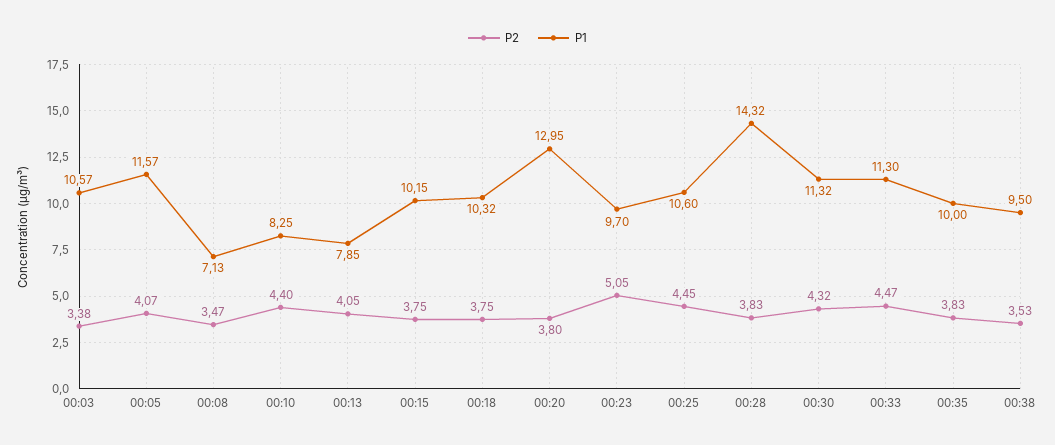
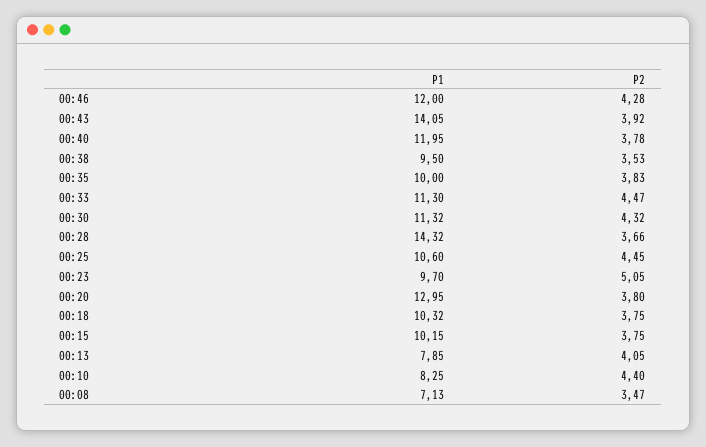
P2, 00:03: 3.38 -> none
P1, 00:03: 10.57 -> none
P2, 00:05: 4.07 -> none
P1, 00:05: 11.57 -> none
P2, 00:28: 3.83 -> 3.66
P1, 00:46: none -> 12
P2, 00:46: none -> 4.28
P1, 00:43: none -> 14.05
P2, 00:43: none -> 3.92
P1, 00:40: none -> 11.95
P2, 00:40: none -> 3.78

